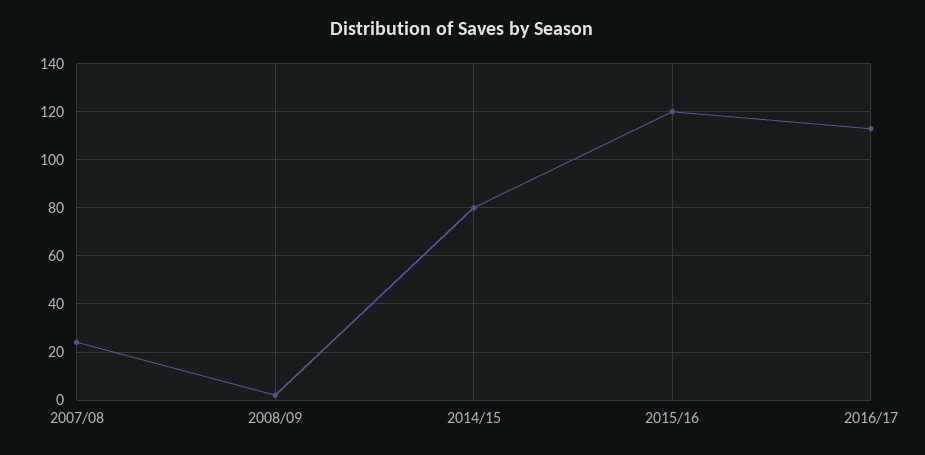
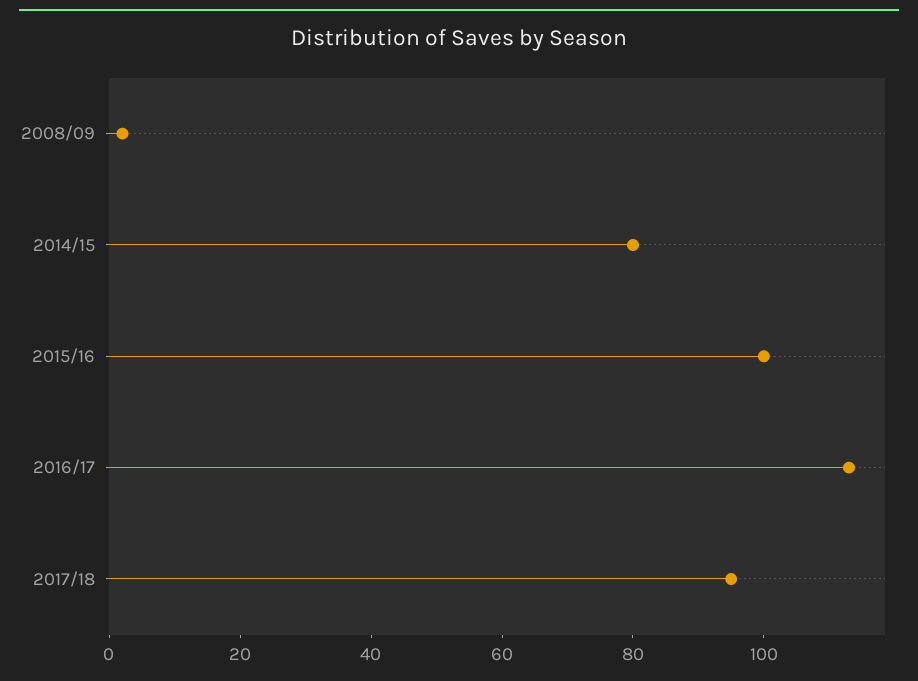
2007/08: 25 -> none
2015/16: 120 -> 100
2017/18: none -> 95

